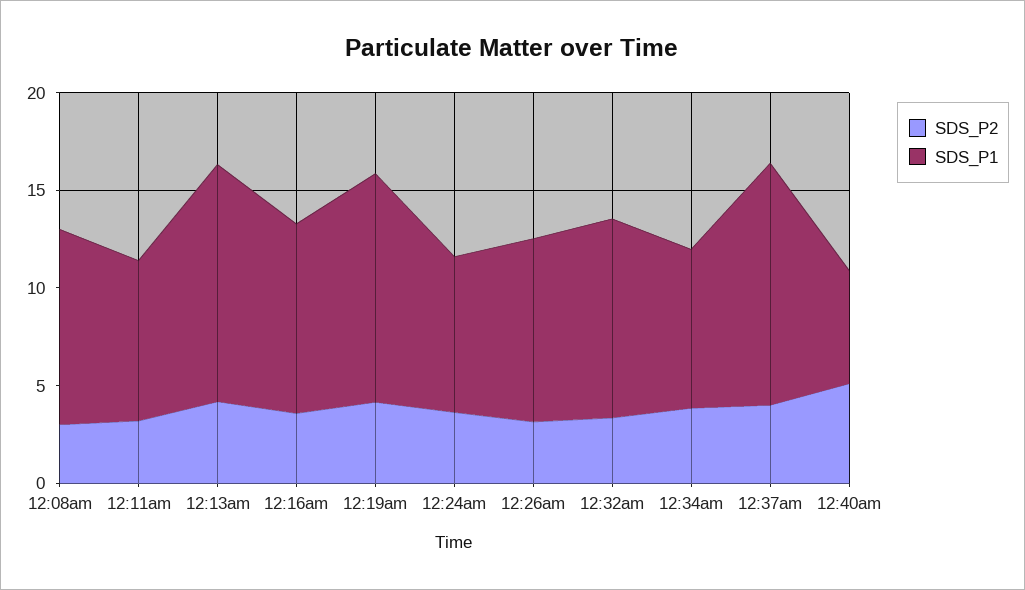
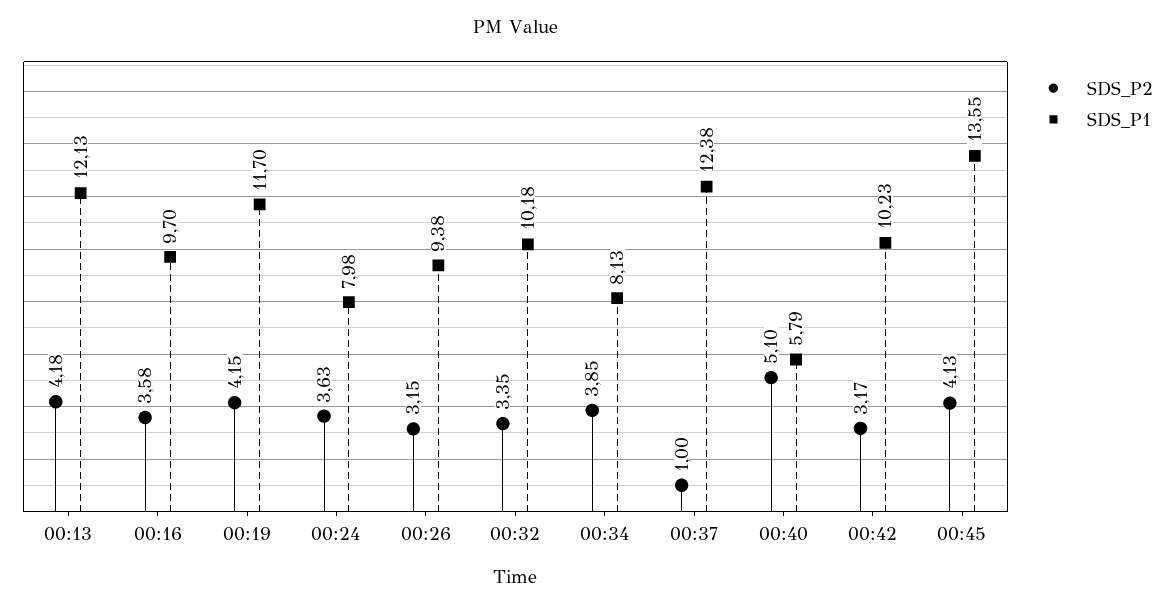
SDS_P2, 12:08am: 3 -> none
SDS_P1, 12:08am: 10 -> none
SDS_P2, 12:11am: 3 -> none
SDS_P1, 12:11am: 8 -> none
SDS_P2, 12:37am: 4 -> 1
SDS_P2, 00:42: none -> 3.17
SDS_P1, 00:42: none -> 10.23
SDS_P2, 00:45: none -> 4.13
SDS_P1, 00:45: none -> 13.55

